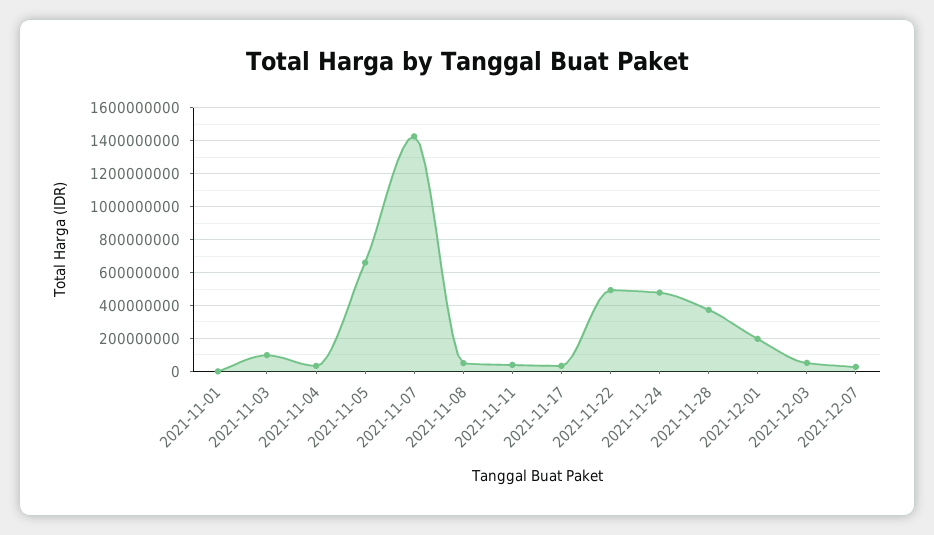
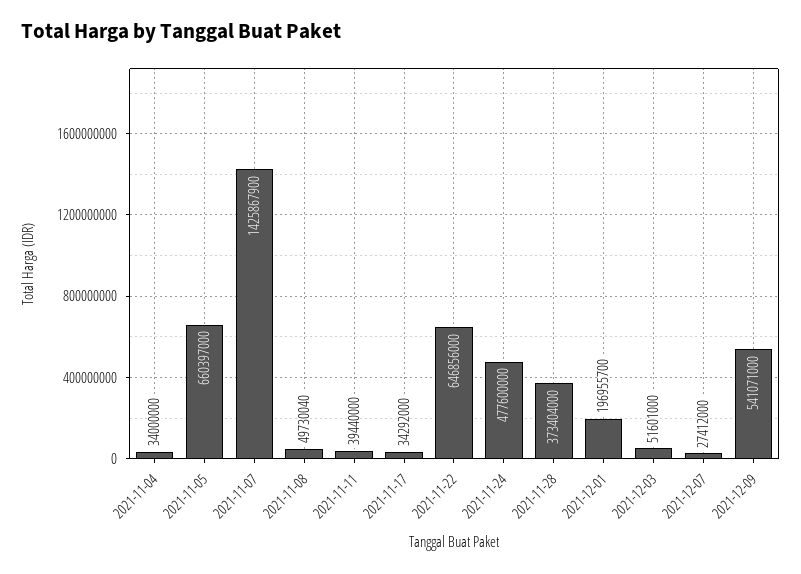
2021-11-01: 0 -> none
2021-11-03: 100000000 -> none
2021-11-22: 500000000 -> 646856000
2021-12-09: none -> 541071000

